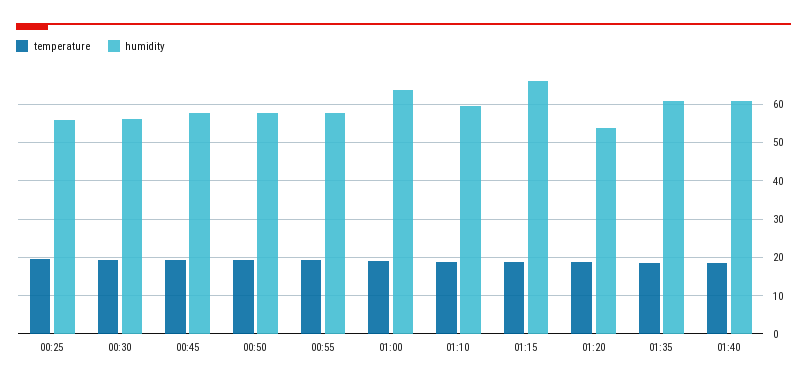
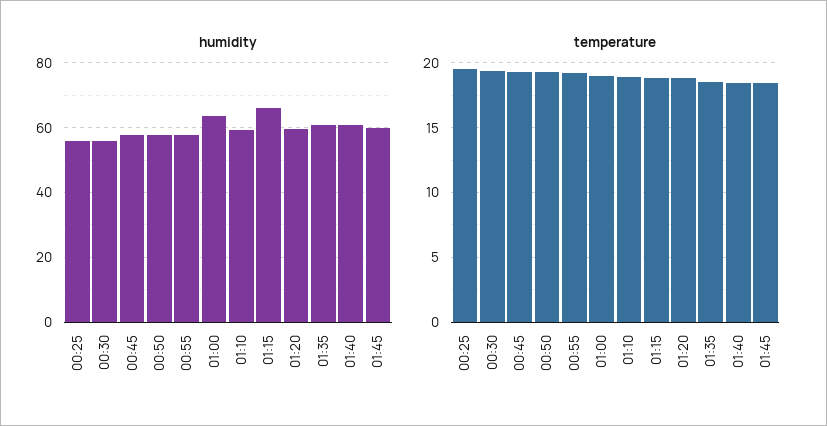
humidity, 01:20: 54 -> 60
humidity, 01:45: none -> 60
temperature, 01:45: none -> 18.5

